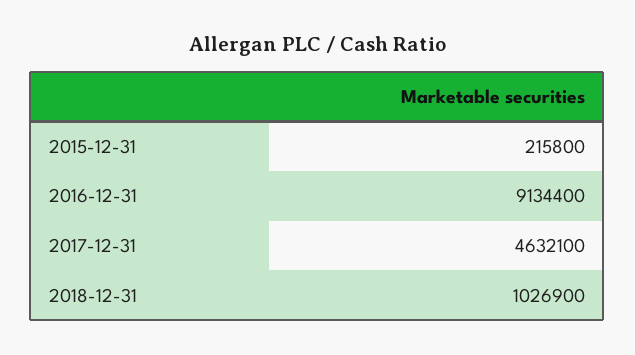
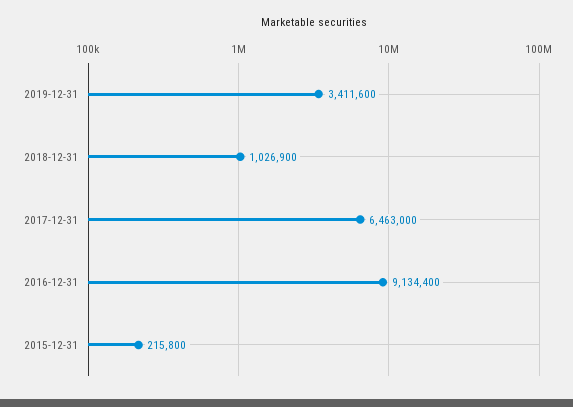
2017-12-31: 4632100 -> 6463000
2019-12-31: none -> 3411600

